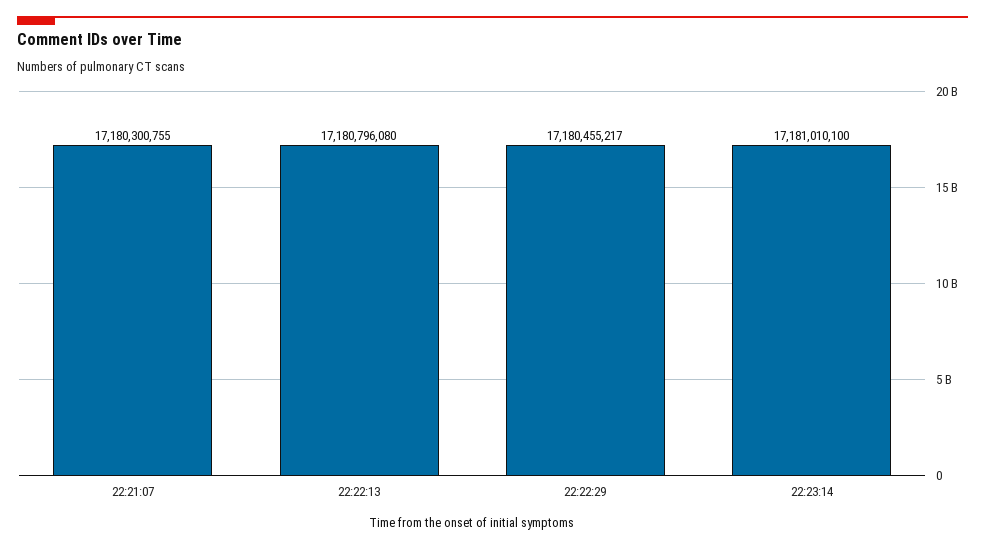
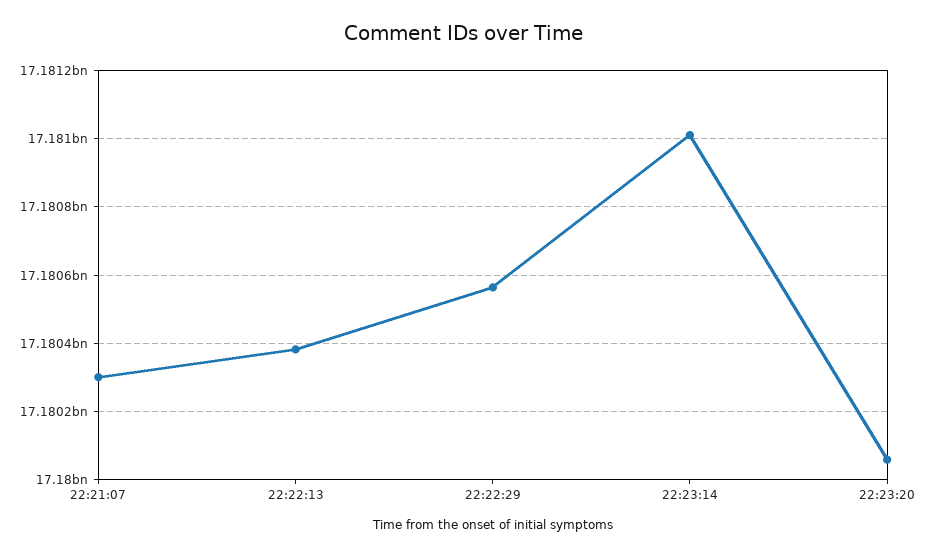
22:22:13: 17180796080 -> 17180380000
22:22:29: 17180455217 -> 17180560000
22:23:20: none -> 17180060000

